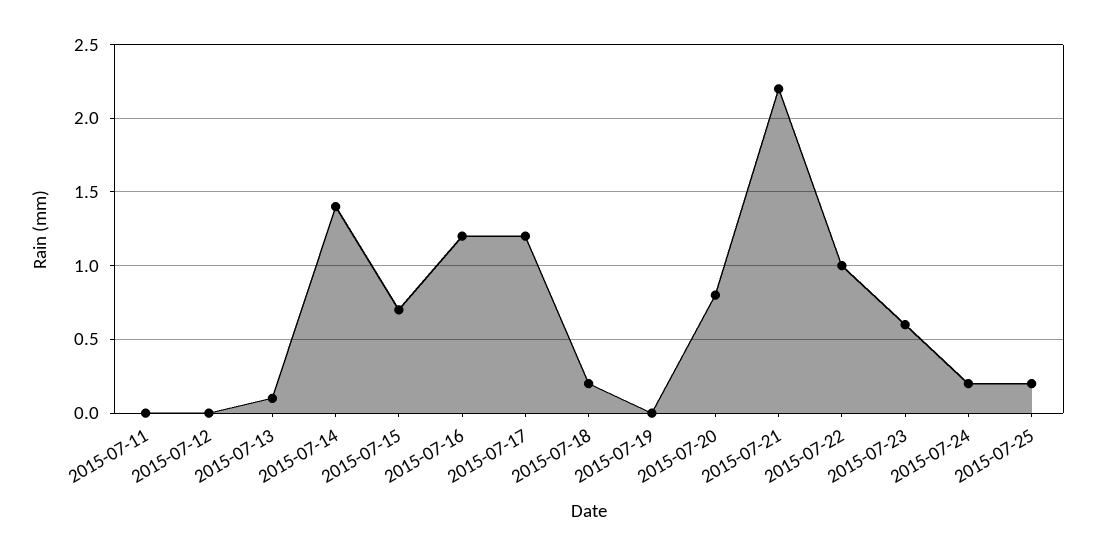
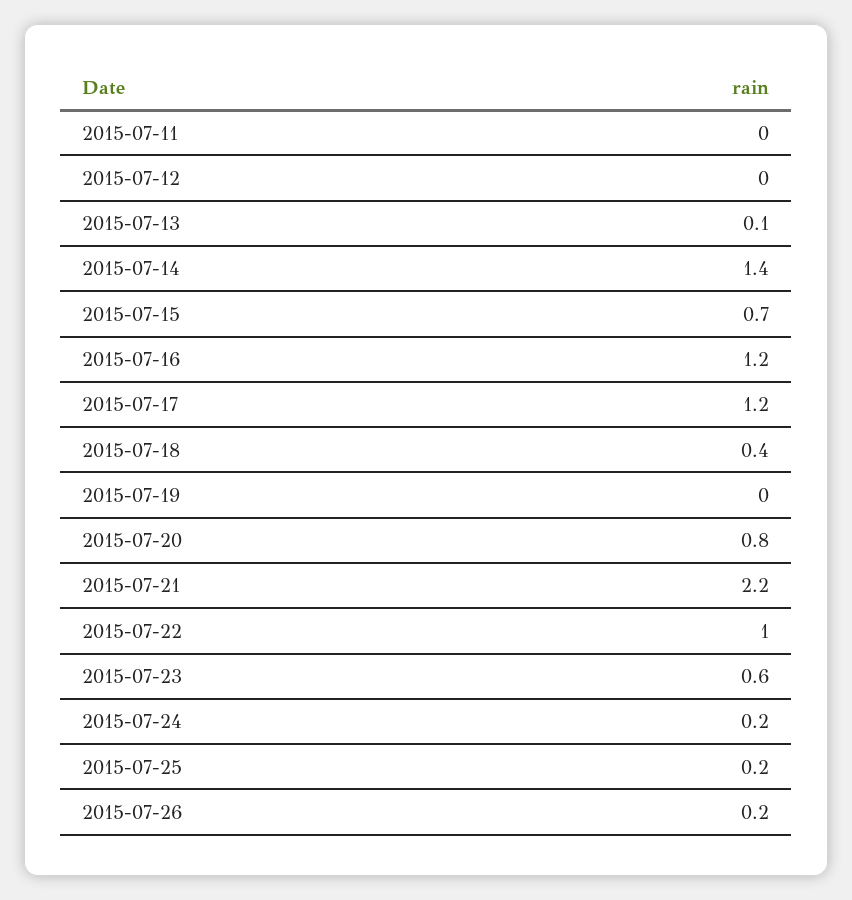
2015-07-18: 0.2 -> 0.4
2015-07-26: none -> 0.2

